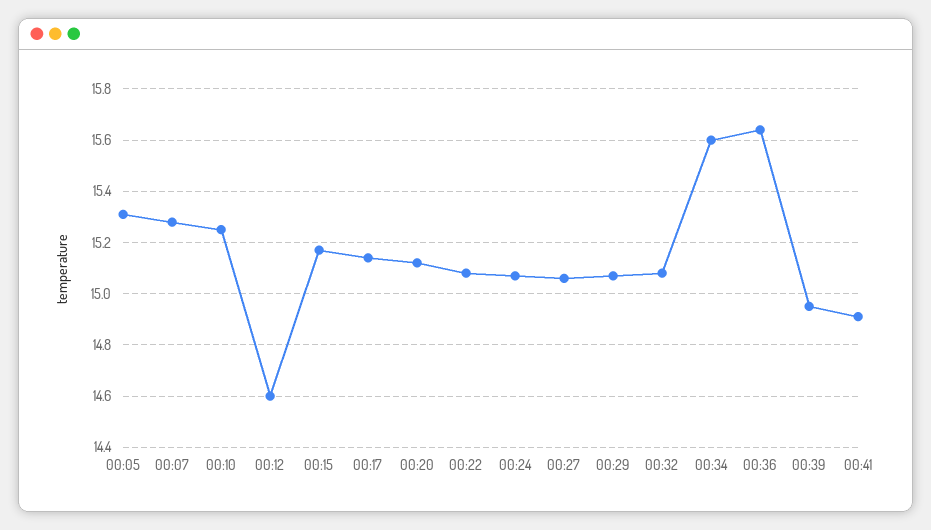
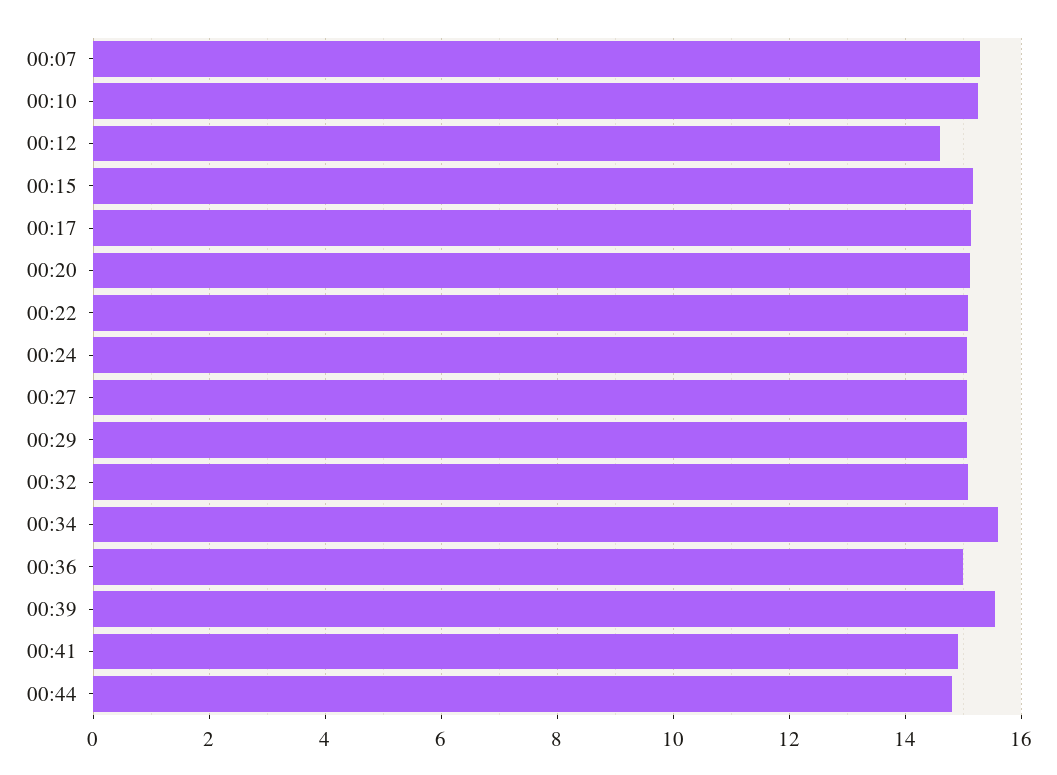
00:05: 15.3 -> none
00:36: 15.65 -> 15
00:39: 14.95 -> 15.6
00:44: none -> 14.8

